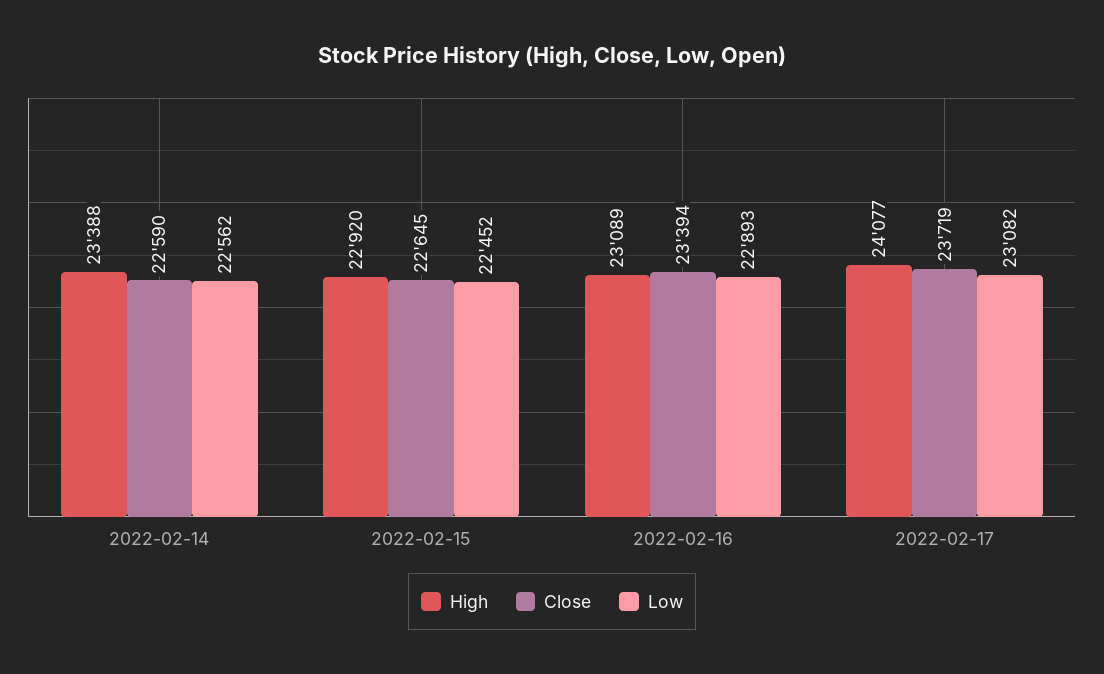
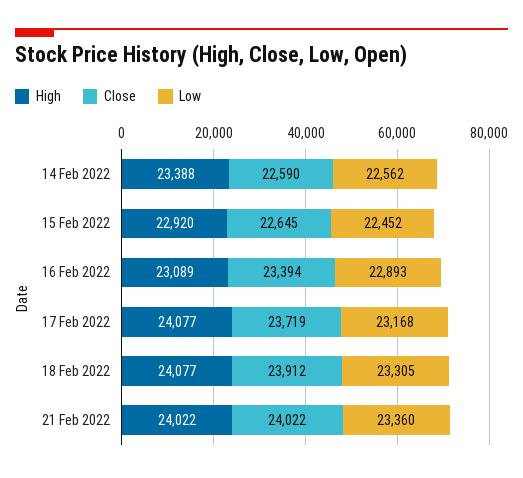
Low, 2022-02-17: 23082 -> 23168
High, 18 Feb 2022: none -> 24077
Close, 18 Feb 2022: none -> 23912
Low, 18 Feb 2022: none -> 23305
High, 21 Feb 2022: none -> 24022
Close, 21 Feb 2022: none -> 24022
Low, 21 Feb 2022: none -> 23360

